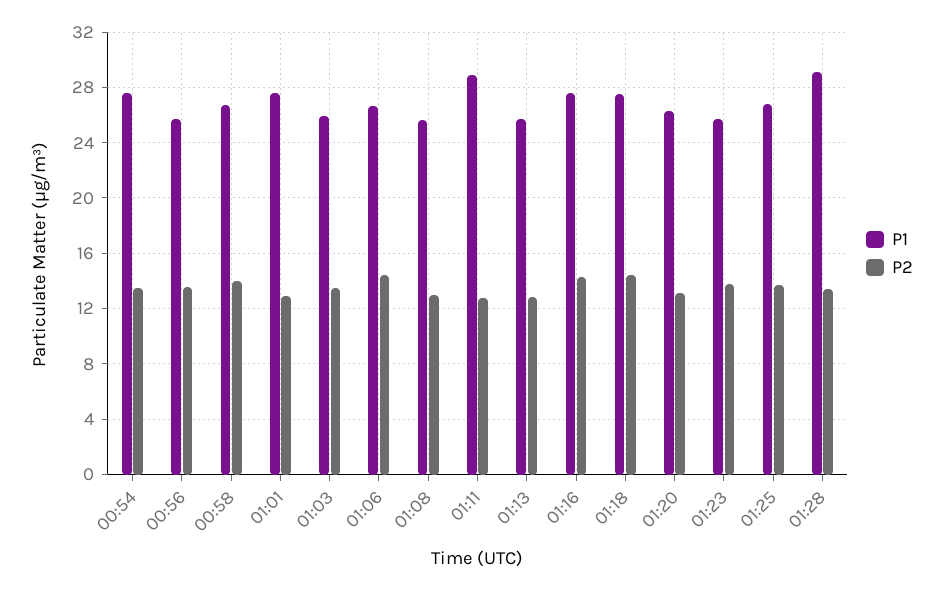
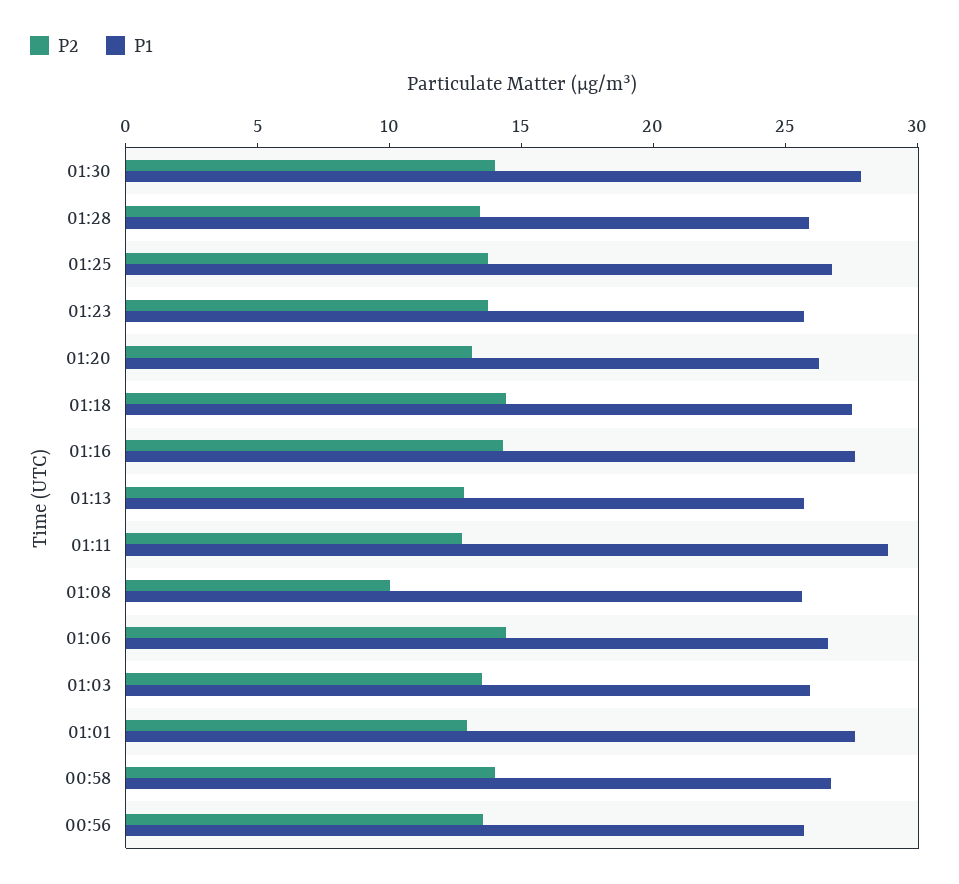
P1, 00:54: 27.5 -> none
P2, 00:54: 13.5 -> none
P2, 01:08: 13 -> 10
P1, 01:28: 29 -> 26
P2, 01:30: none -> 14
P1, 01:30: none -> 28

